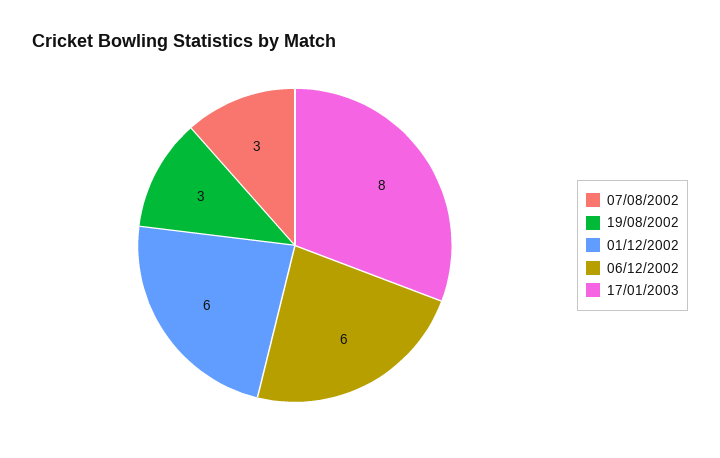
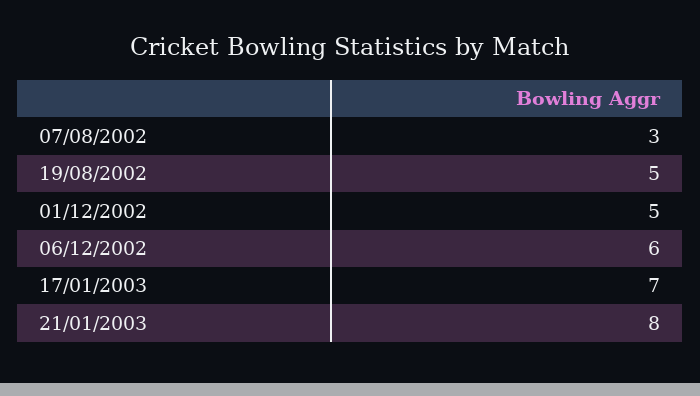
19/08/2002: 3 -> 5
01/12/2002: 6 -> 5
17/01/2003: 8 -> 7
21/01/2003: none -> 8

